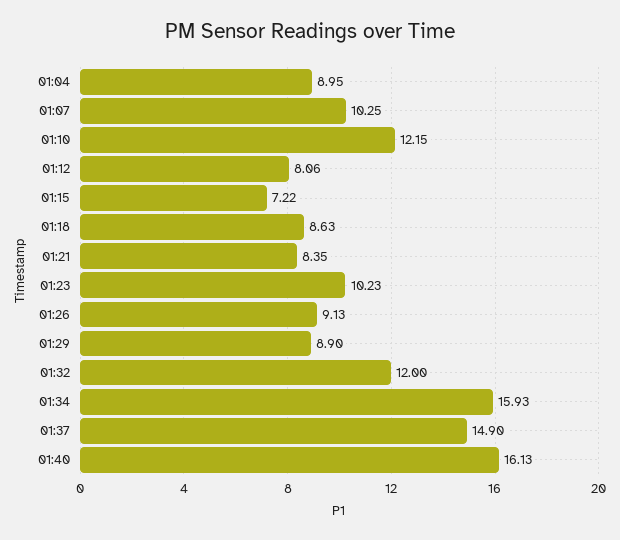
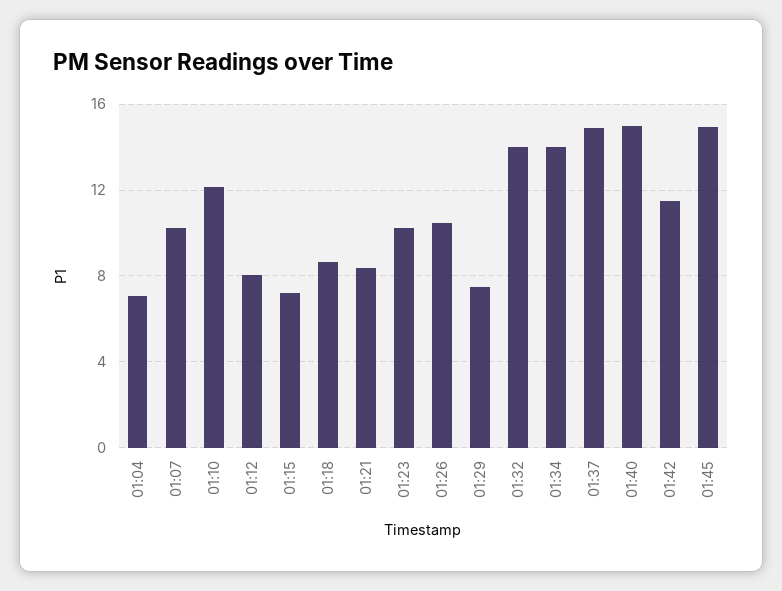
01:04: 8.95 -> 7
01:26: 9.13 -> 10.5
01:29: 8.9 -> 7.5
01:32: 12 -> 14
01:34: 15.93 -> 14
01:40: 16.13 -> 15
01:42: none -> 11.5
01:45: none -> 15

